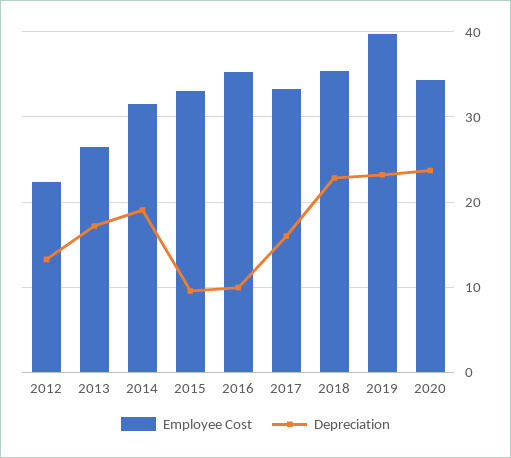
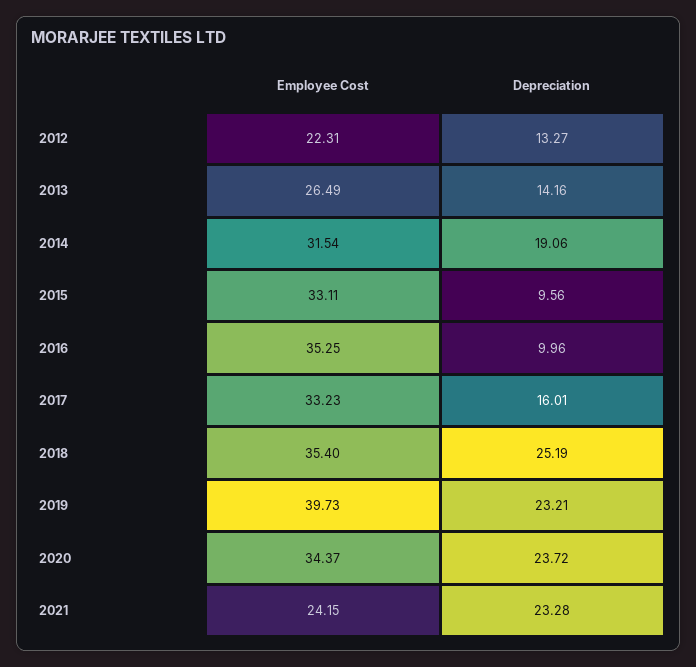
Depreciation, 2013: 17 -> 14.16
Depreciation, 2018: 23 -> 25.19
Employee Cost, 2021: none -> 24.15
Depreciation, 2021: none -> 23.28

